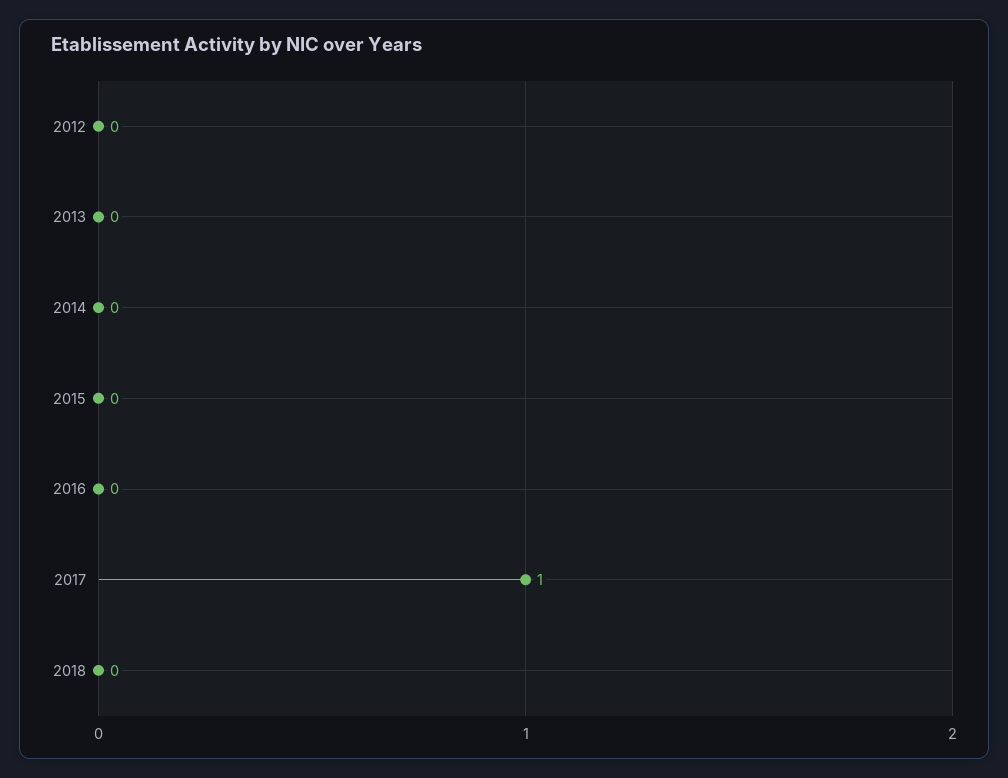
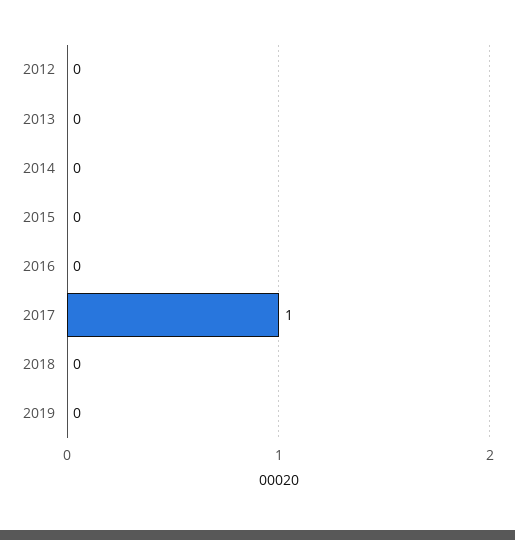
2019: none -> 0

